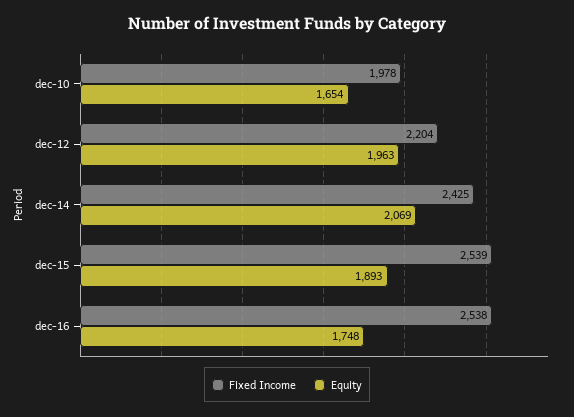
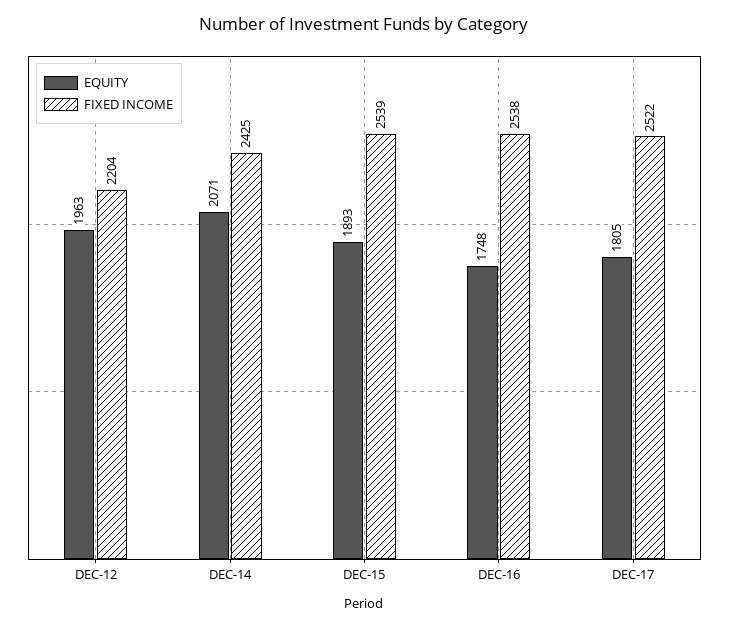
Fixed Income, dec-10: 1978 -> none
Equity, dec-10: 1654 -> none
Equity, dec-14: 2069 -> 2071
Equity, DEC-17: none -> 1805
Fixed Income, DEC-17: none -> 2522

